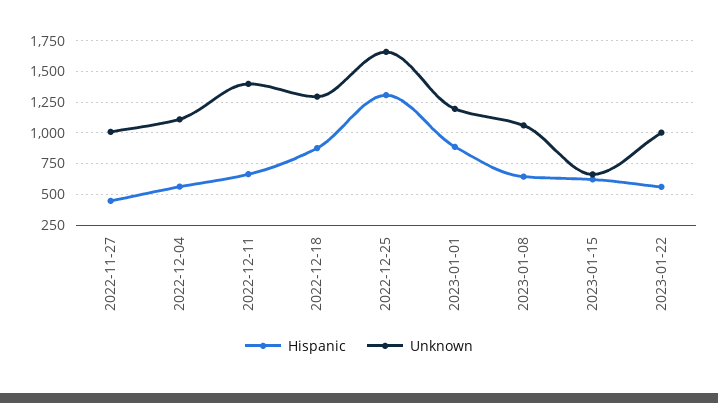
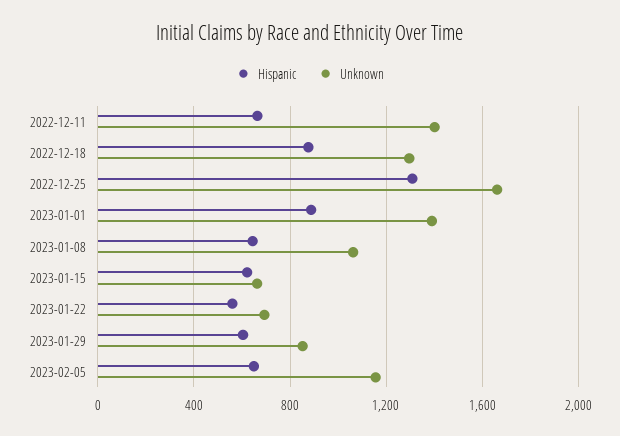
Hispanic, 2022-11-27: 450 -> none
Unknown, 2022-11-27: 1000 -> none
Hispanic, 2022-12-04: 550 -> none
Unknown, 2022-12-04: 1100 -> none
Unknown, 2023-01-01: 1200 -> 1400
Unknown, 2023-01-22: 1000 -> 700
Hispanic, 2023-01-29: none -> 600
Unknown, 2023-01-29: none -> 850
Hispanic, 2023-02-05: none -> 650
Unknown, 2023-02-05: none -> 1150

